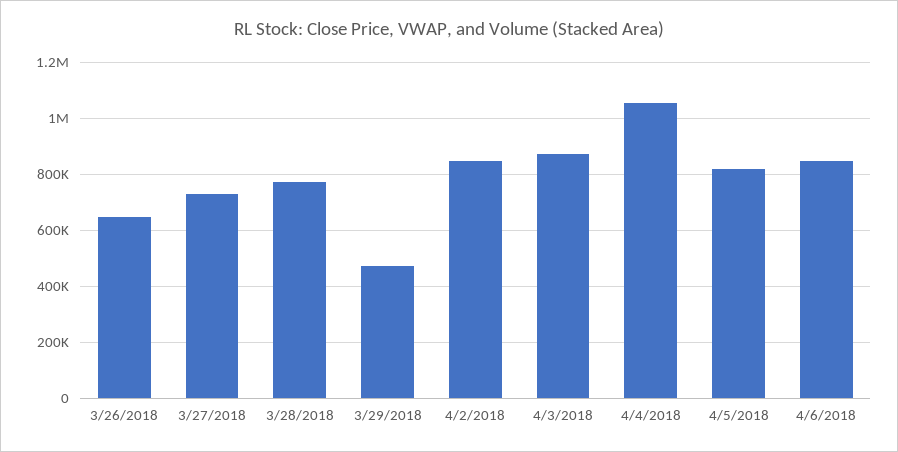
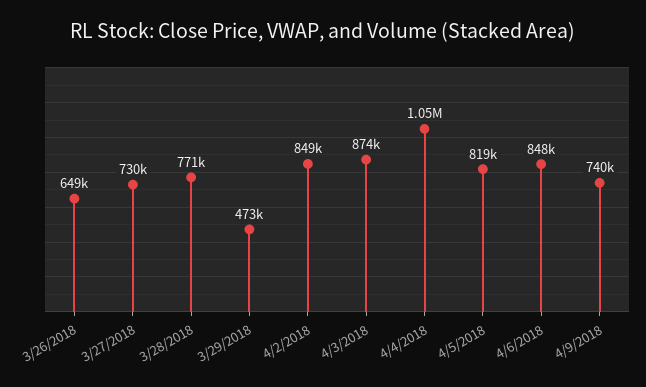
4/9/2018: none -> 740000

